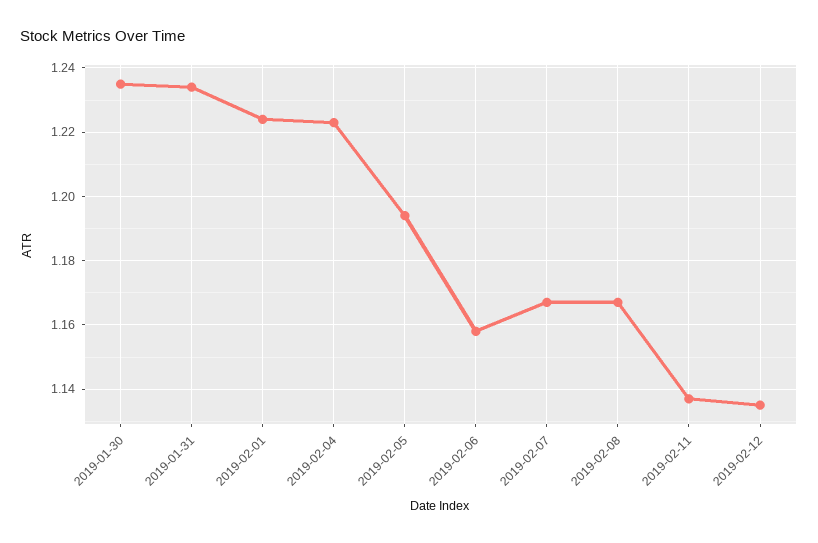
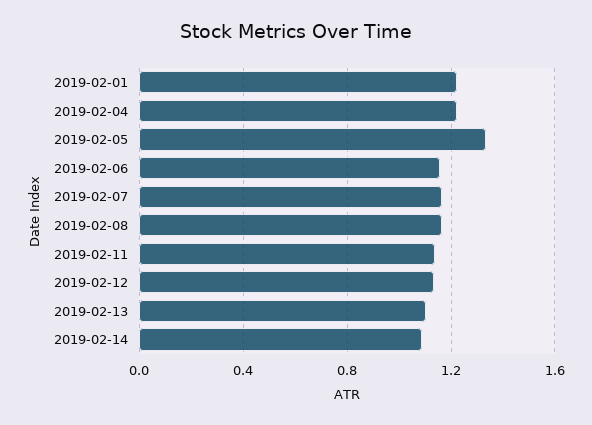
2019-01-30: 1.235 -> none
2019-01-31: 1.235 -> none
2019-02-05: 1.195 -> 1.35
2019-02-13: none -> 1.1
2019-02-14: none -> 1.1

